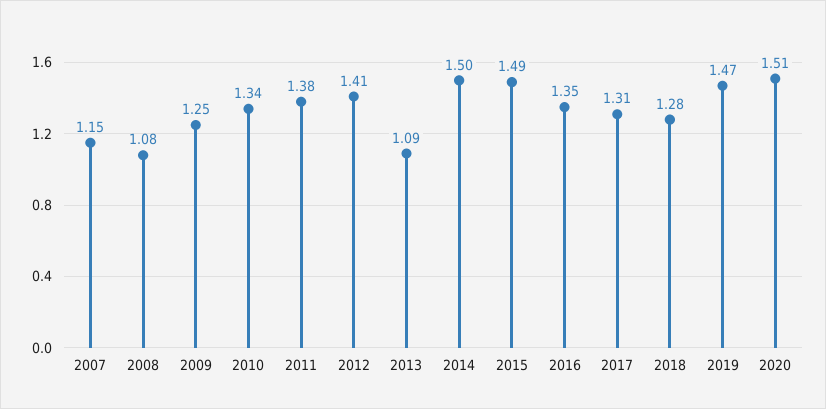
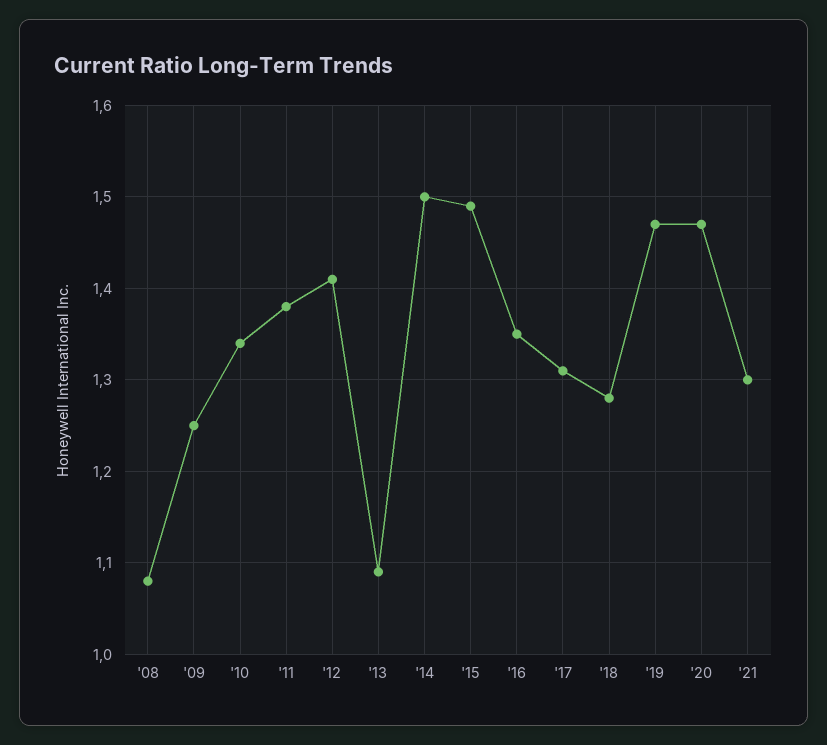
2007: 1.15 -> none
2020: 1.51 -> 1.47
'21: none -> 1.3

